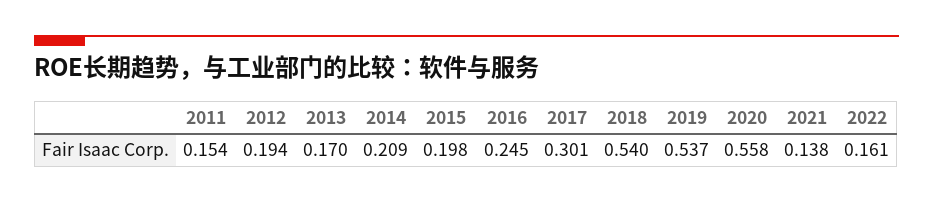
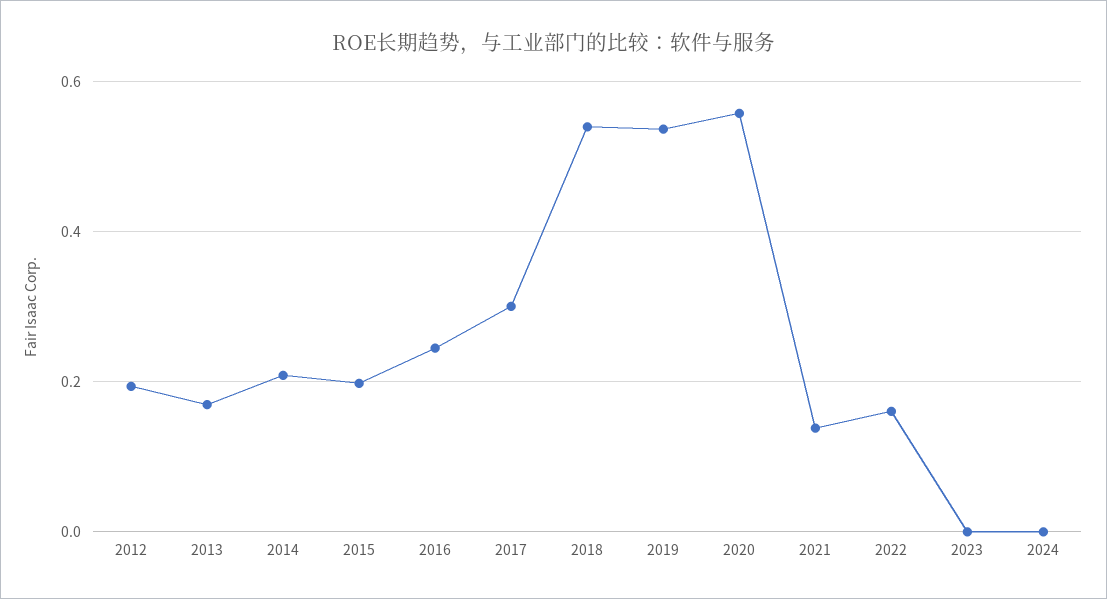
2011: 0.154 -> none
2023: none -> 0
2024: none -> 0

